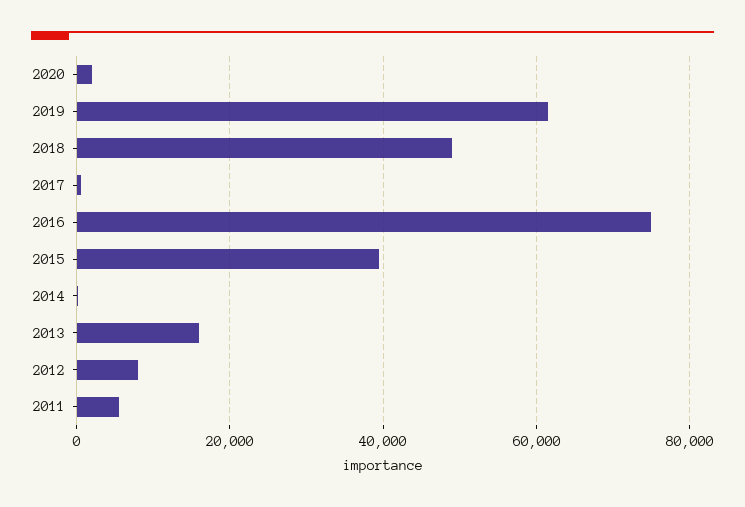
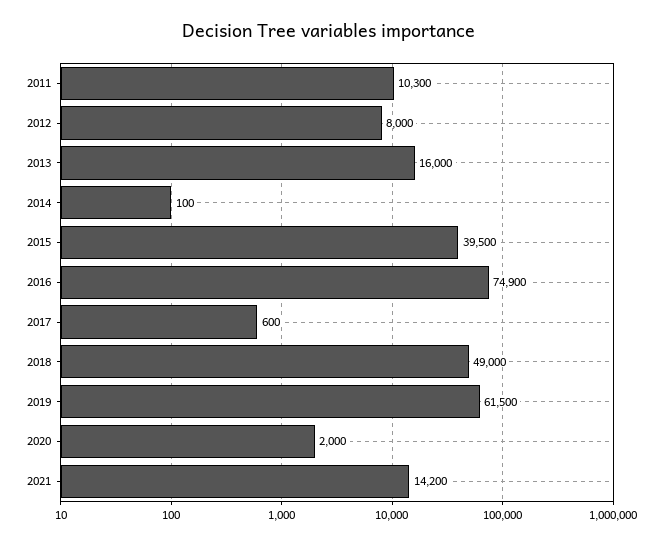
2011: 6000 -> 10300
2021: none -> 14200

